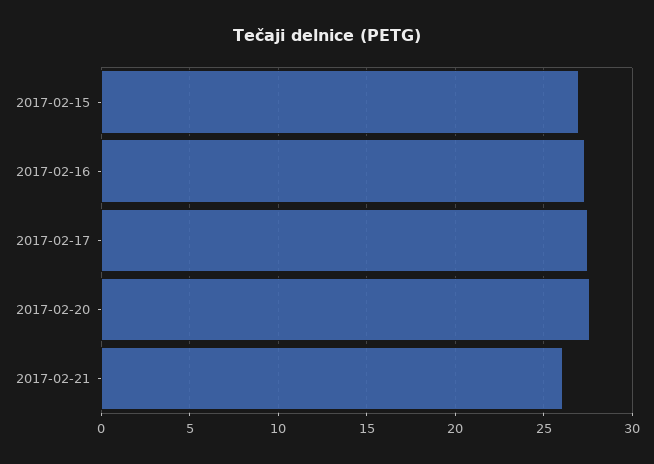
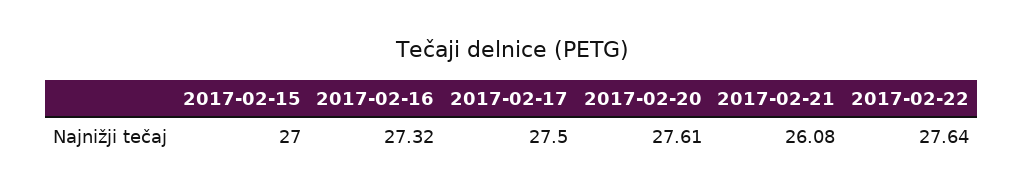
2017-02-22: none -> 27.64

